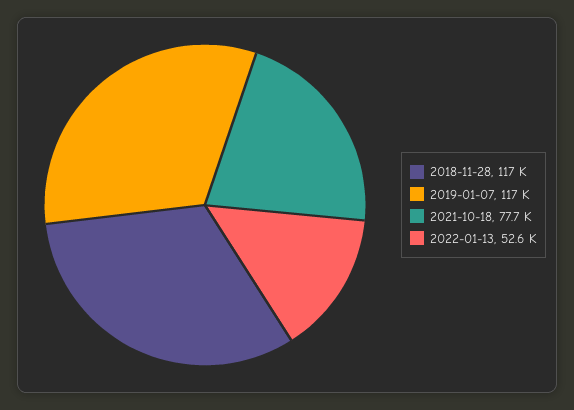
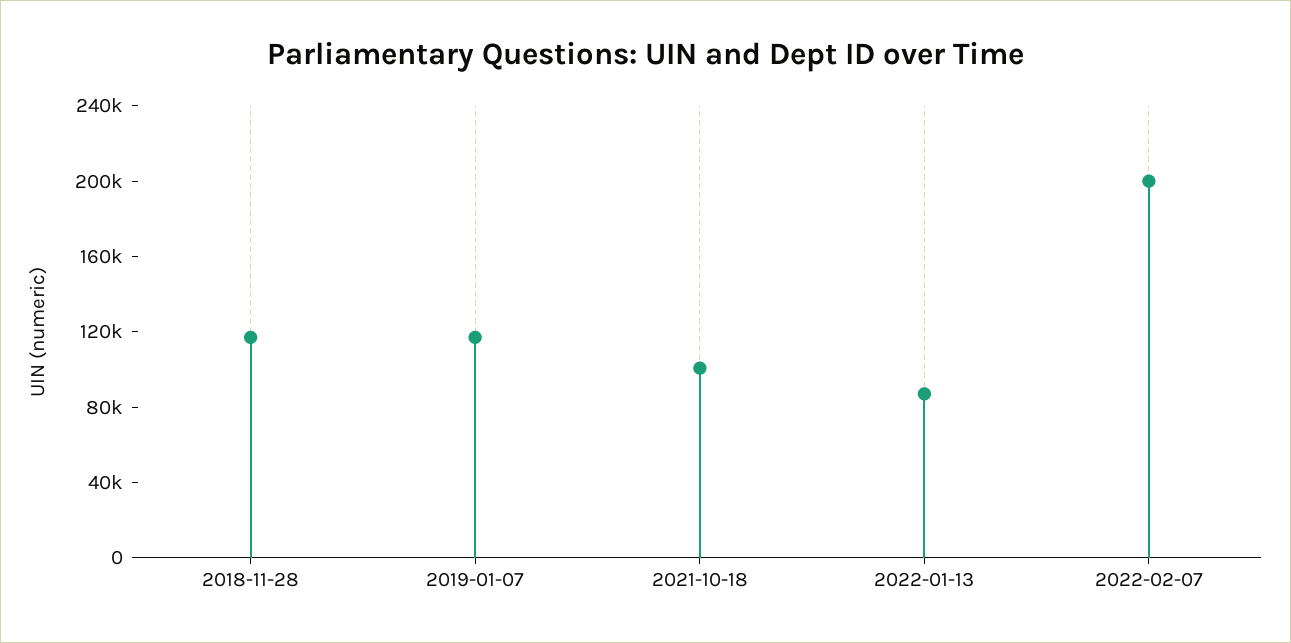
2021-10-18: 77700 -> 100000
2022-01-13: 52600 -> 90000
2022-02-07: none -> 200000

